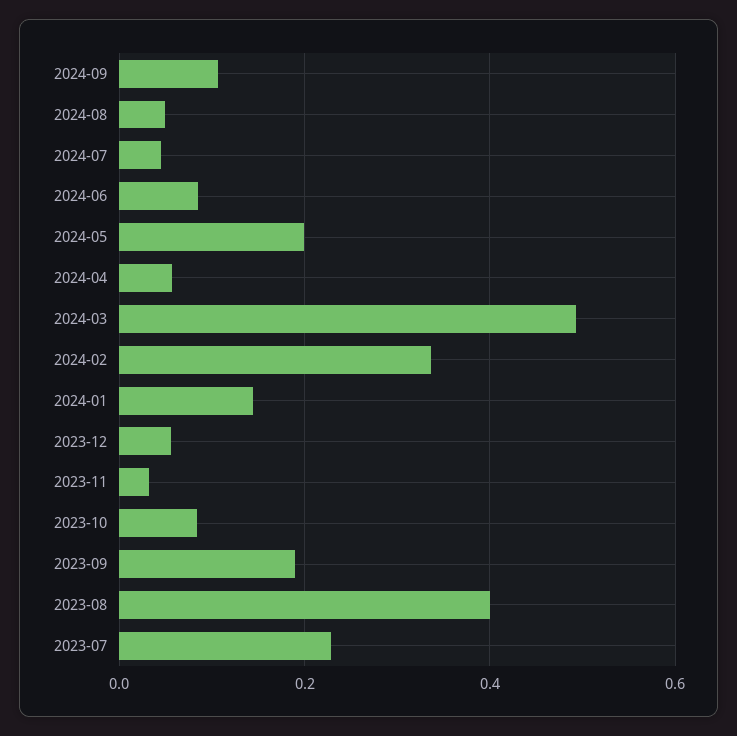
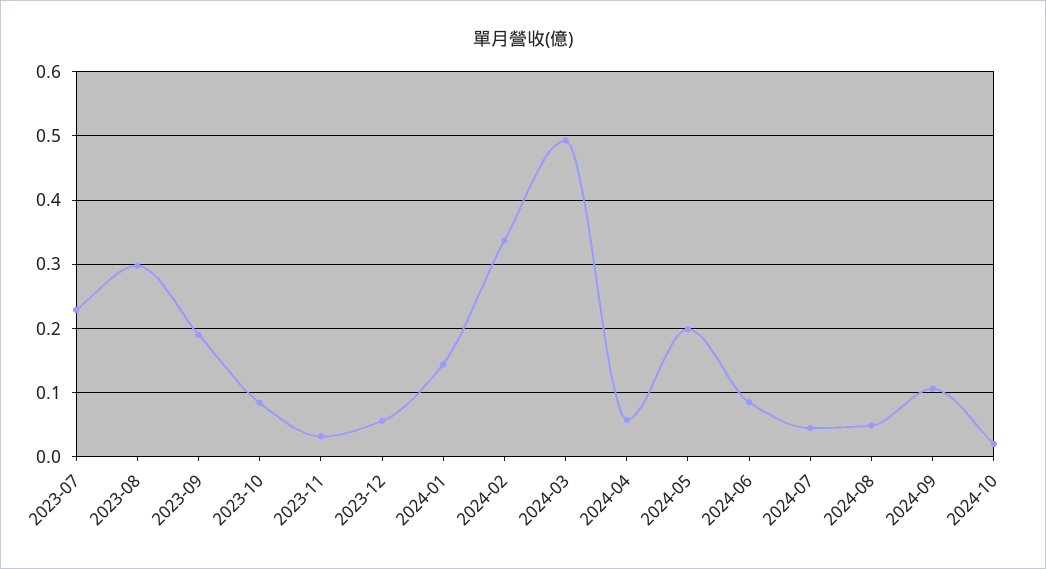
2023-08: 0.4 -> 0.3
2024-10: none -> 0.02

